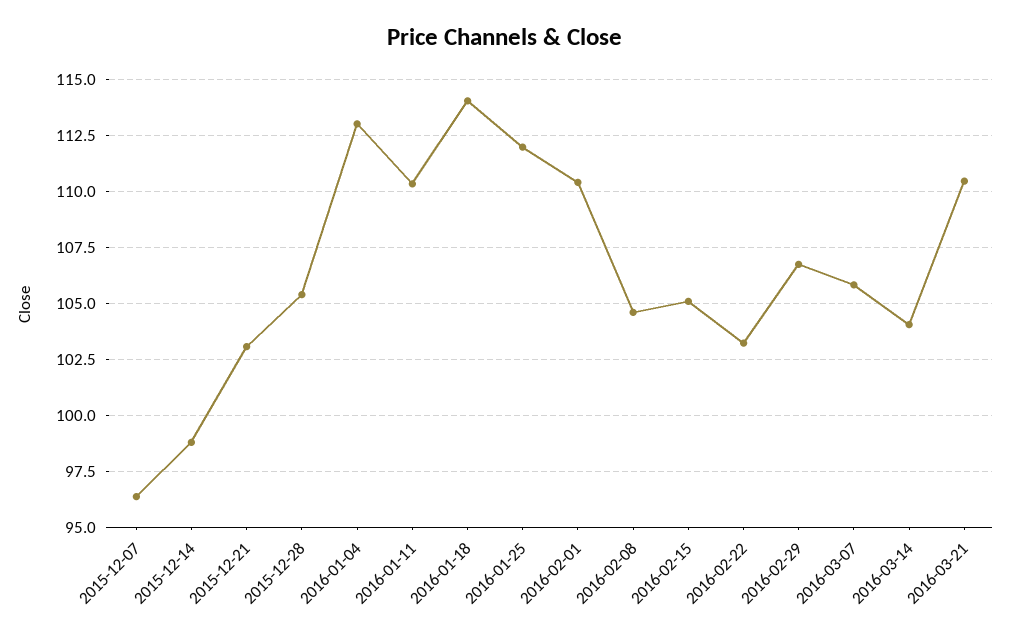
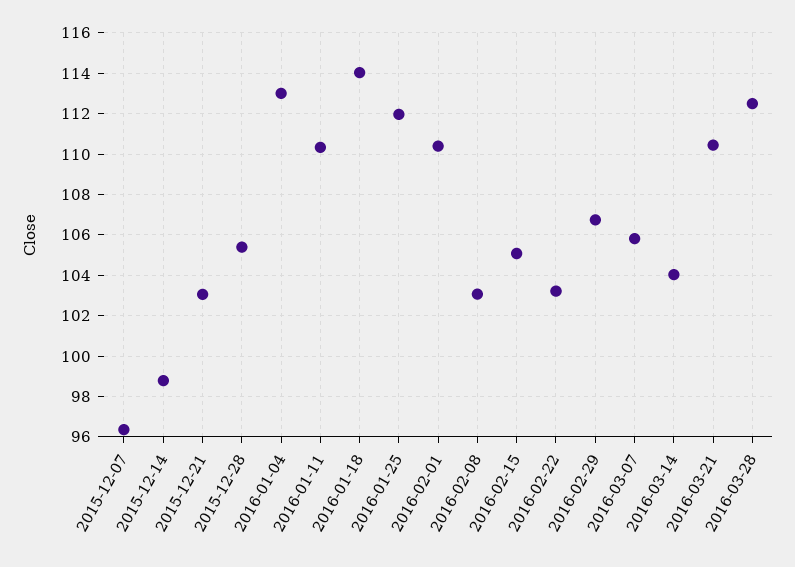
2016-02-08: 104.5 -> 103
2016-03-28: none -> 112.5

